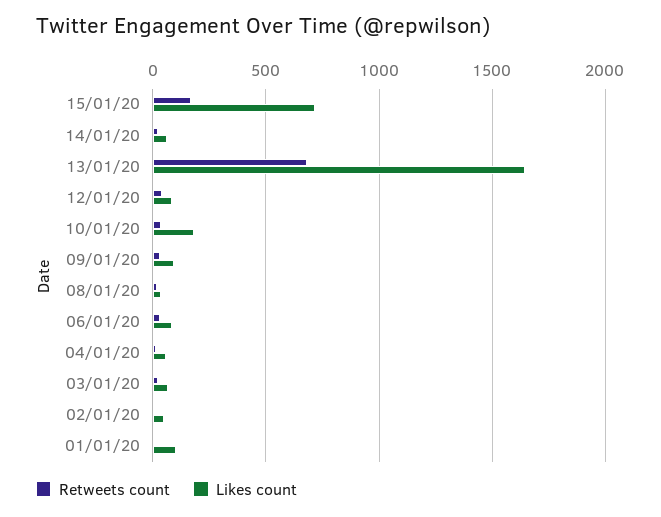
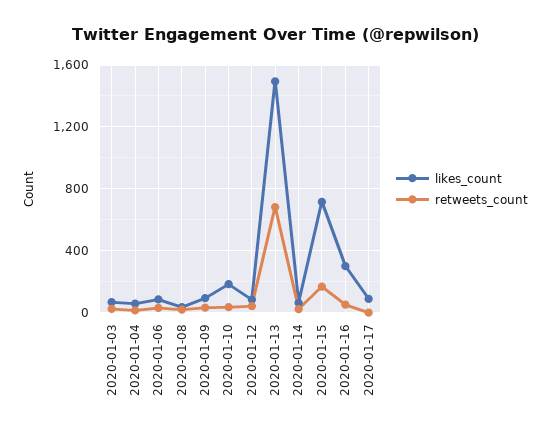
Likes count, 13/01/20: 1650 -> 1500
Retweets count, 02/01/20: 0 -> none
Likes count, 02/01/20: 50 -> none
Retweets count, 01/01/20: 0 -> none
Likes count, 01/01/20: 100 -> none
Likes count, 2020-01-16: none -> 300
Retweets count, 2020-01-16: none -> 50
Likes count, 2020-01-17: none -> 100
Retweets count, 2020-01-17: none -> 0

